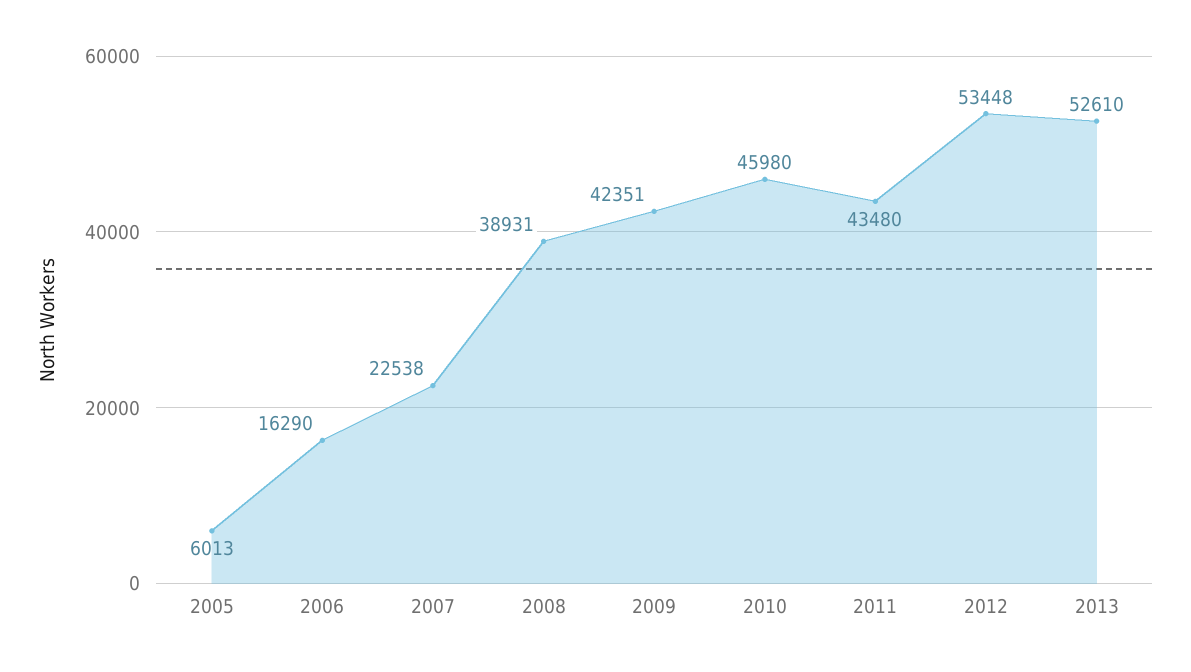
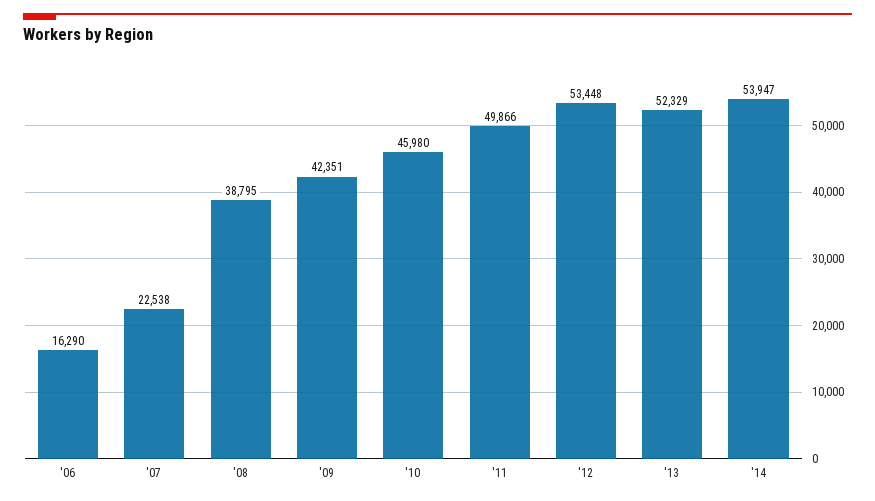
2005: 6013 -> none
2008: 38931 -> 38795
2011: 43480 -> 49866
2013: 52610 -> 52329
'14: none -> 53947

